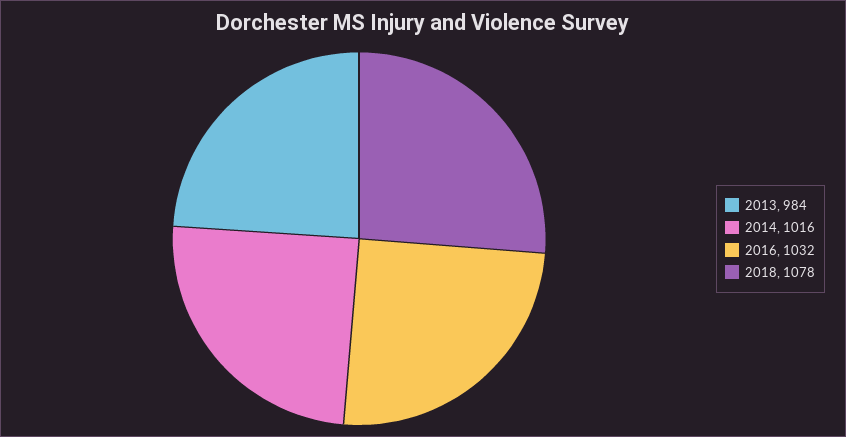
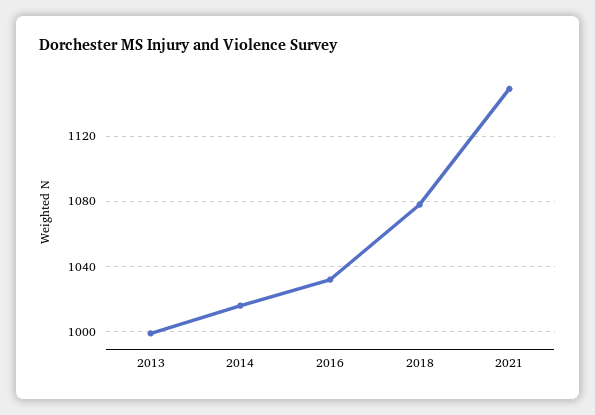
2013: 984 -> 1000
2021: none -> 1150

